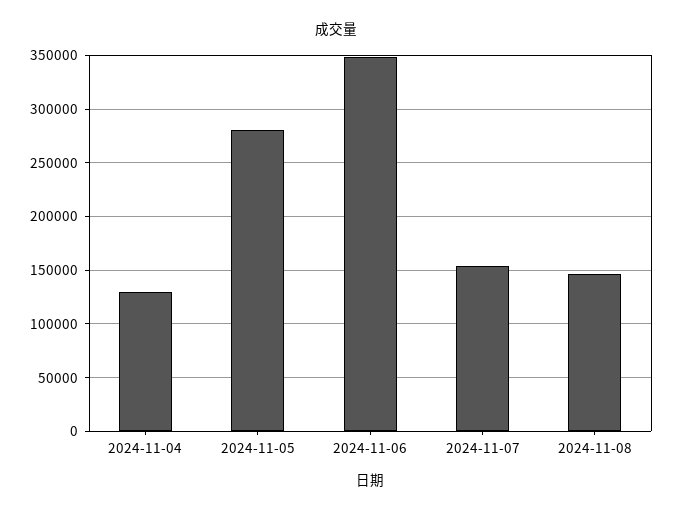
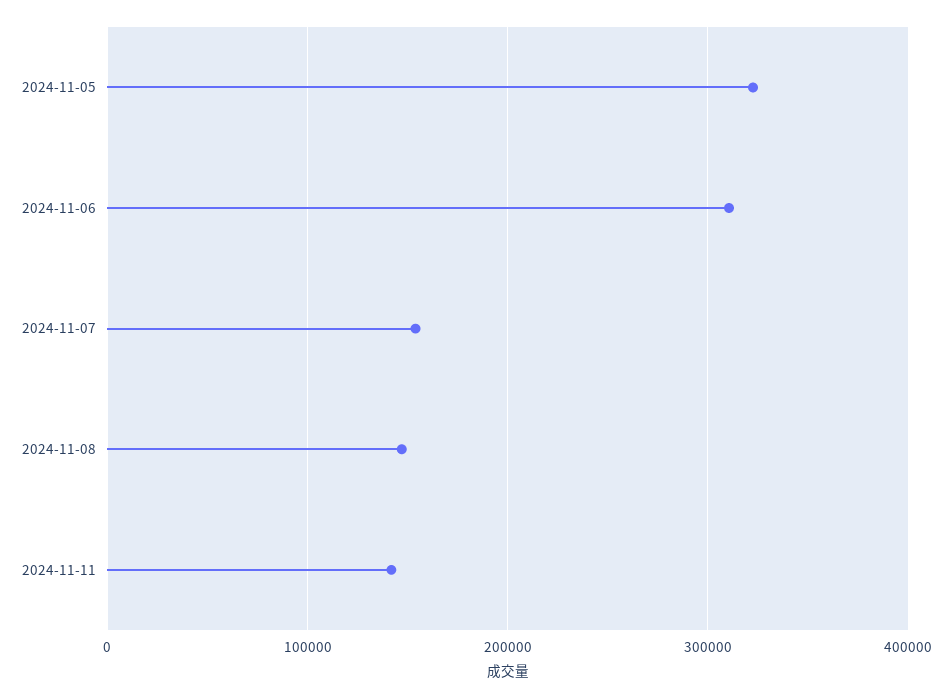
2024-11-04: 130000 -> none
2024-11-05: 280000 -> 320000
2024-11-06: 350000 -> 310000
2024-11-11: none -> 140000

